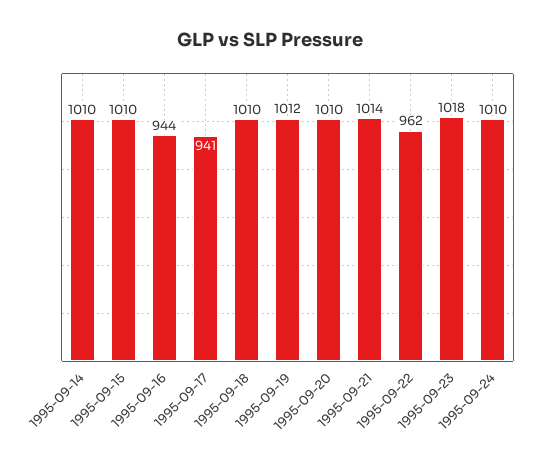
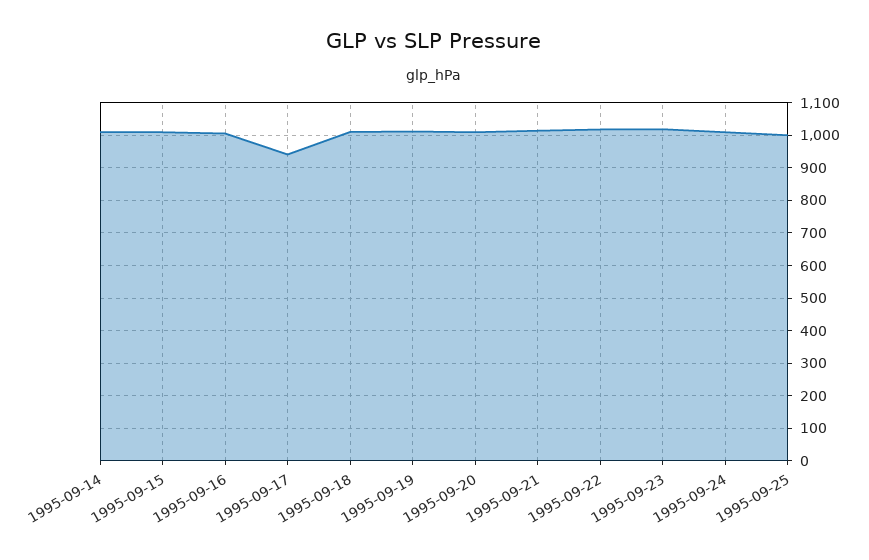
1995-09-16: 944 -> 1000
1995-09-22: 962 -> 1020
1995-09-25: none -> 1000

